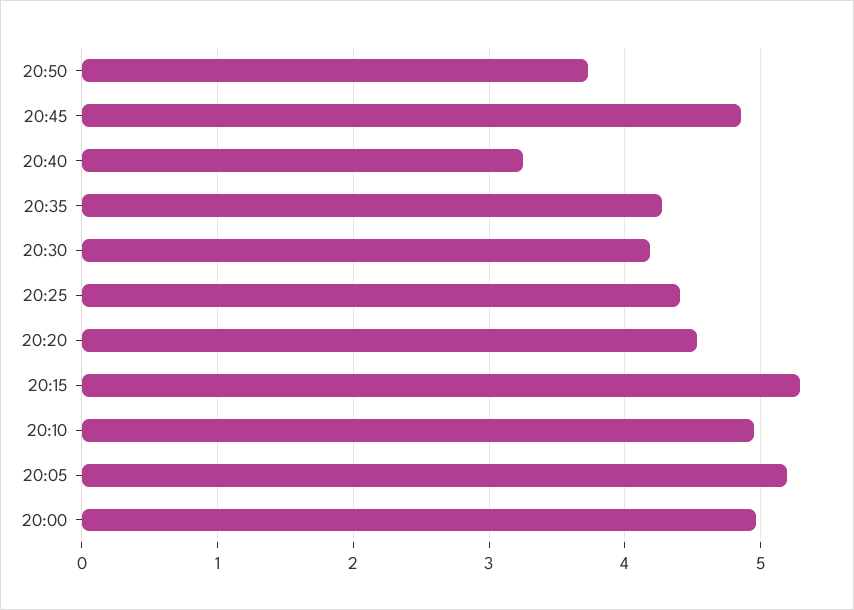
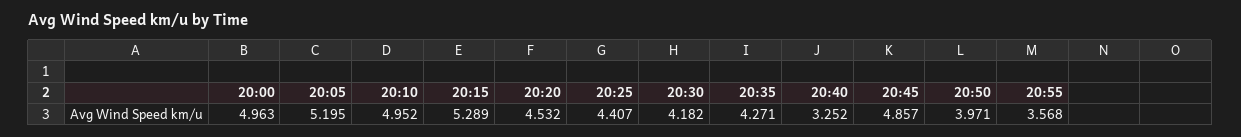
20:50: 3.7 -> 3.971
20:55: none -> 3.568

